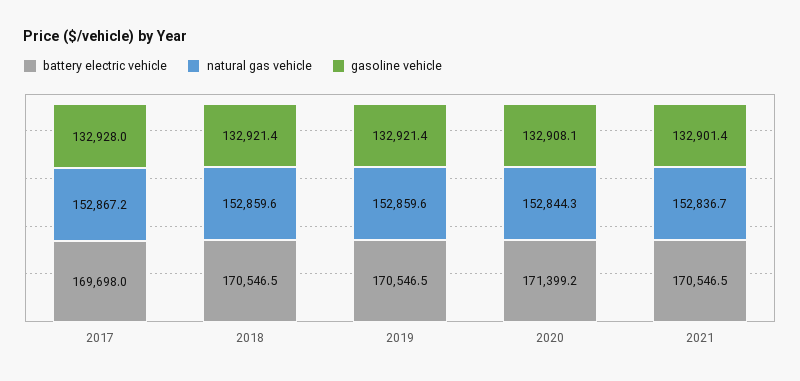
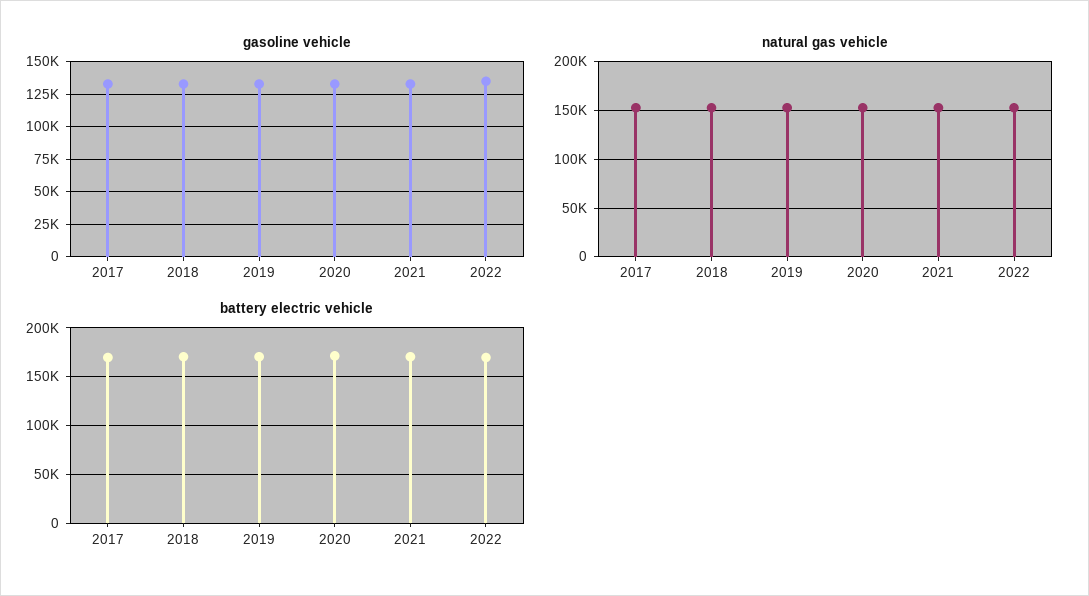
gasoline vehicle, 2022: none -> 135000
natural gas vehicle, 2022: none -> 150000
battery electric vehicle, 2022: none -> 170000

